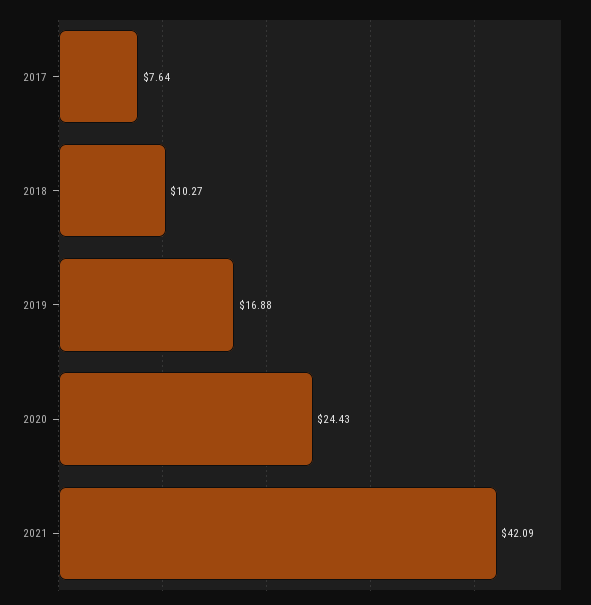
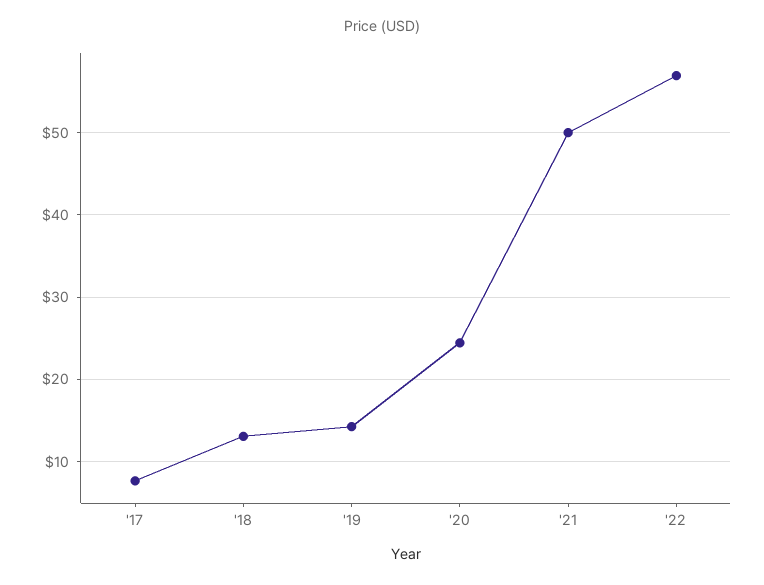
2018: 10.27 -> 13
2019: 16.88 -> 14
2021: 42.09 -> 50
'22: none -> 57

